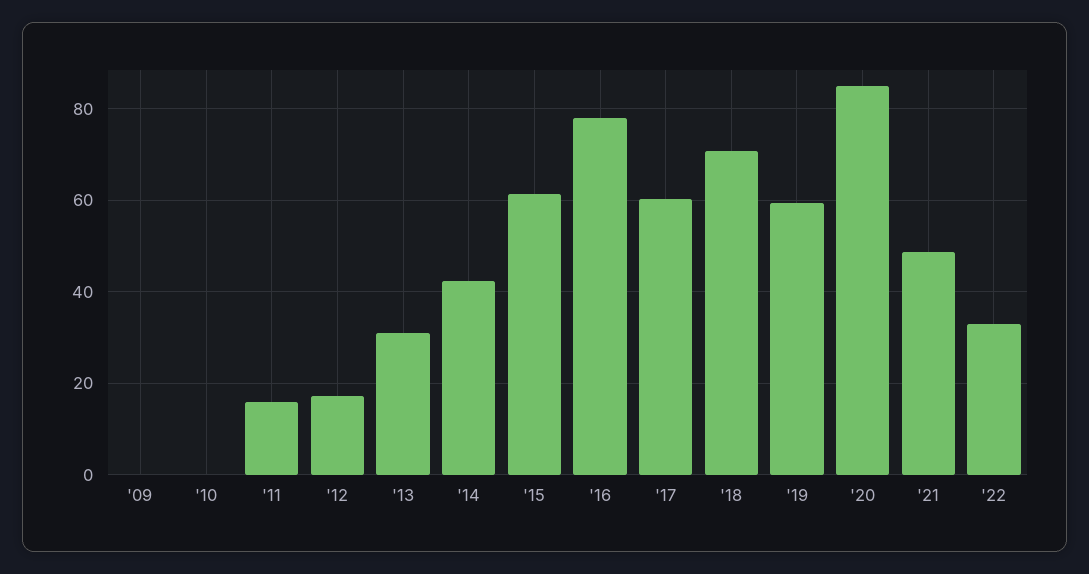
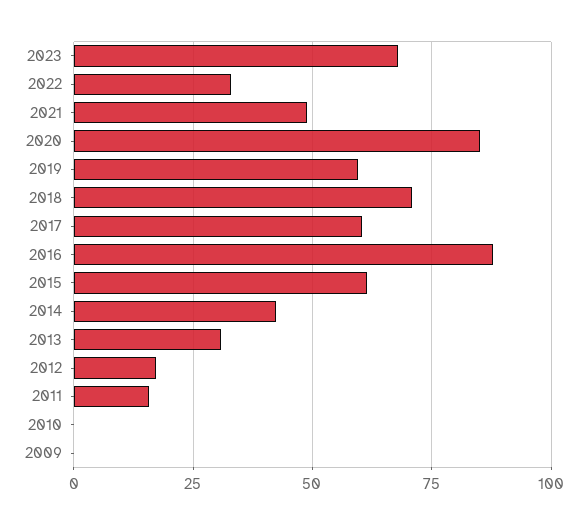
'16: 78 -> 87.5
2023: none -> 67.5

